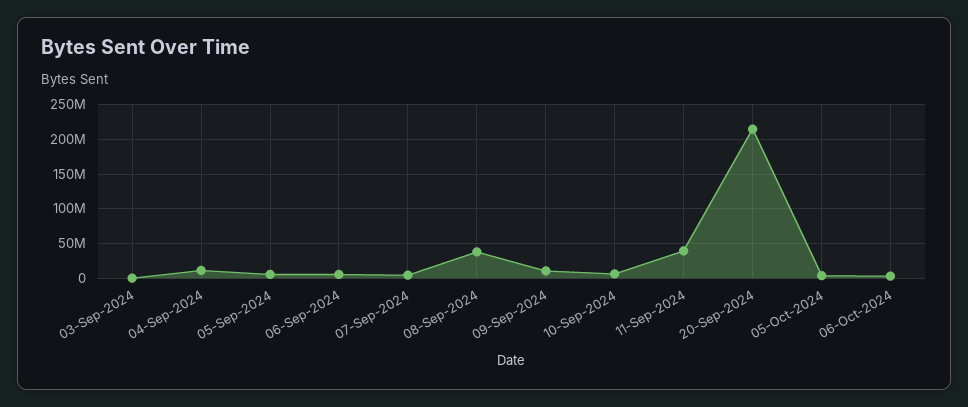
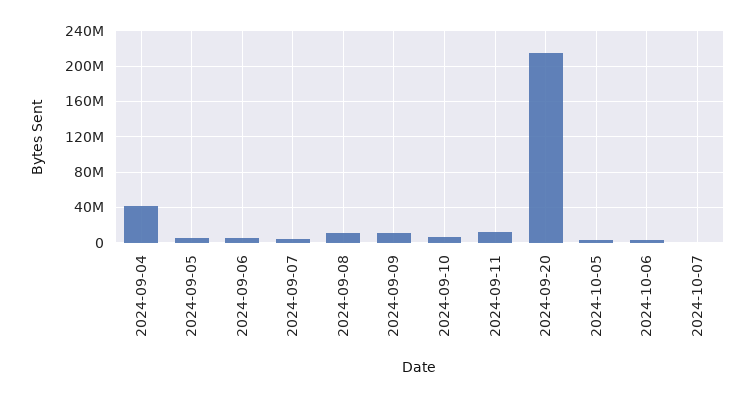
03-Sep-2024: 0 -> none
04-Sep-2024: 10000000 -> 40000000
08-Sep-2024: 40000000 -> 10000000
11-Sep-2024: 40000000 -> 10000000
2024-10-07: none -> 0

